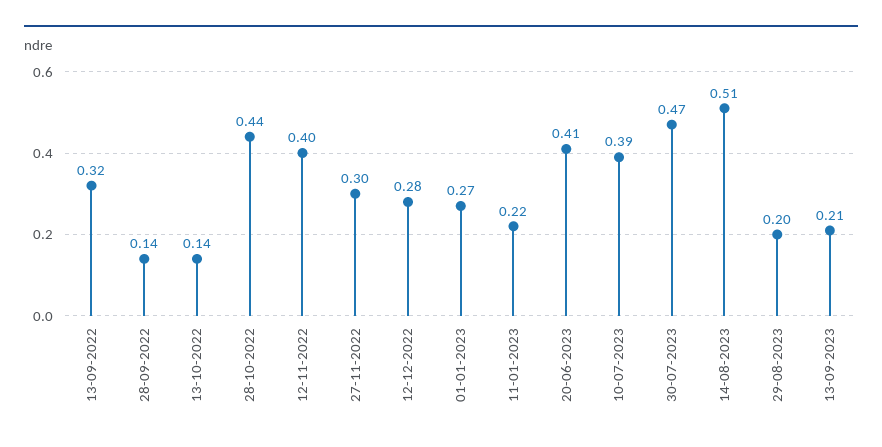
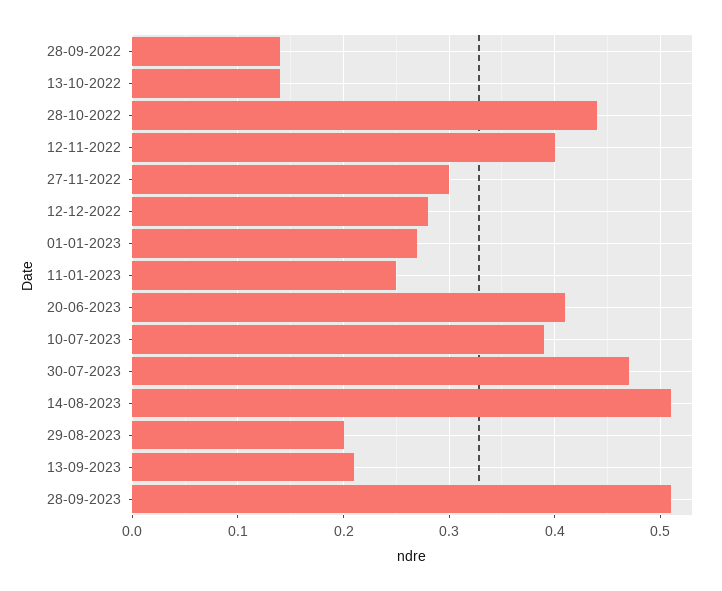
13-09-2022: 0.32 -> none
11-01-2023: 0.22 -> 0.25
28-09-2023: none -> 0.51

